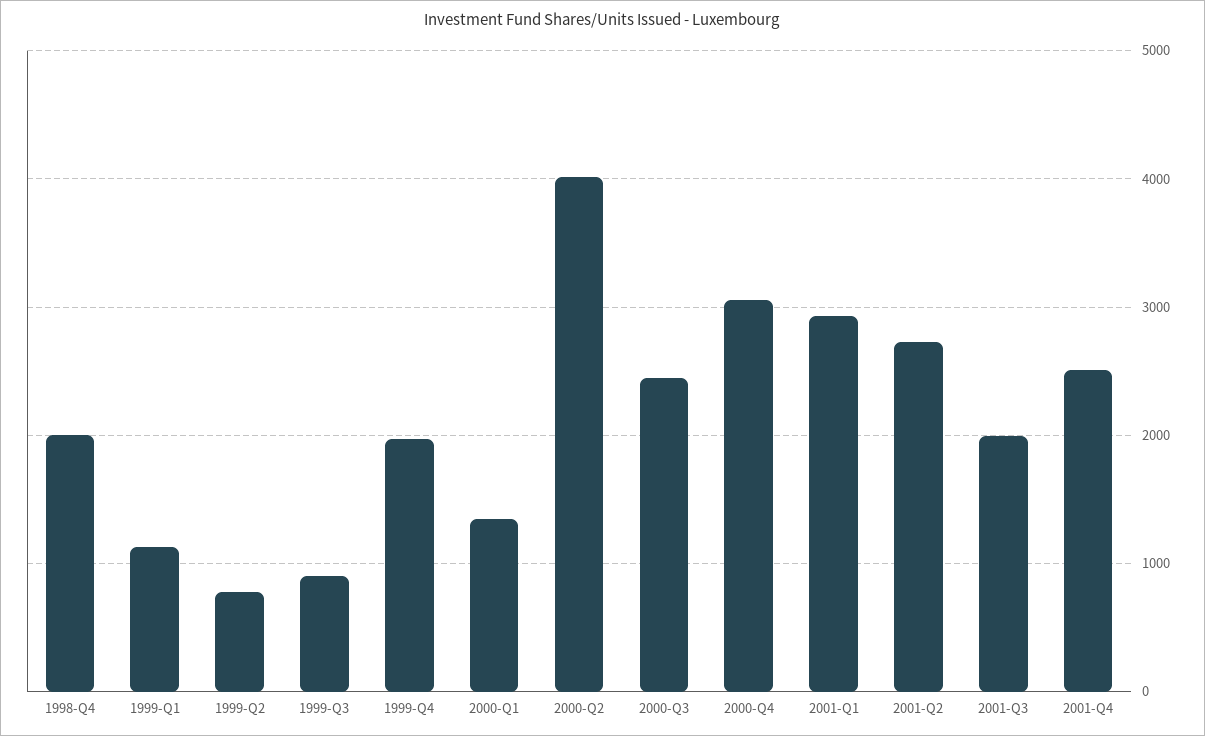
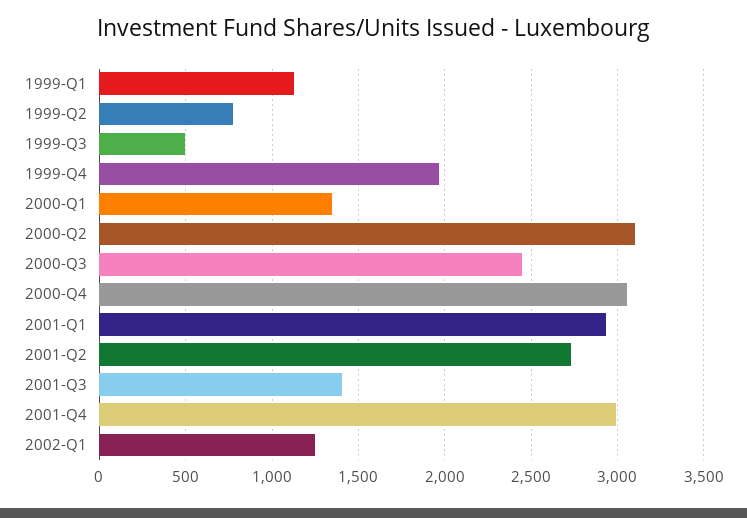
1998-Q4: 2000 -> none
1999-Q3: 900 -> 500
2000-Q2: 4000 -> 3100
2001-Q3: 2000 -> 1400
2001-Q4: 2500 -> 3000
2002-Q1: none -> 1250

